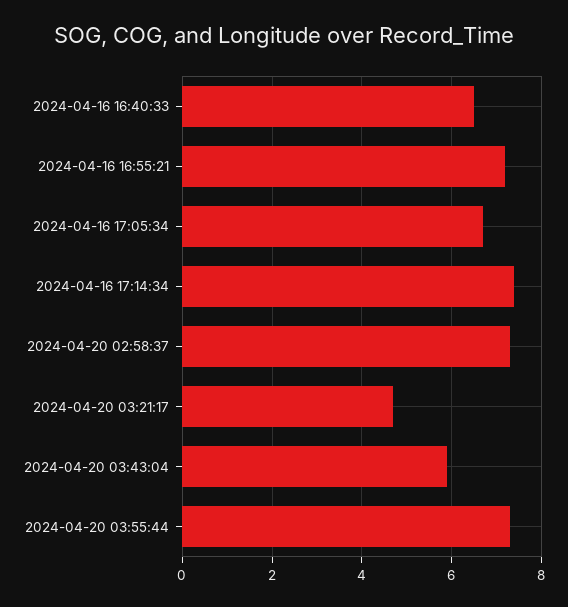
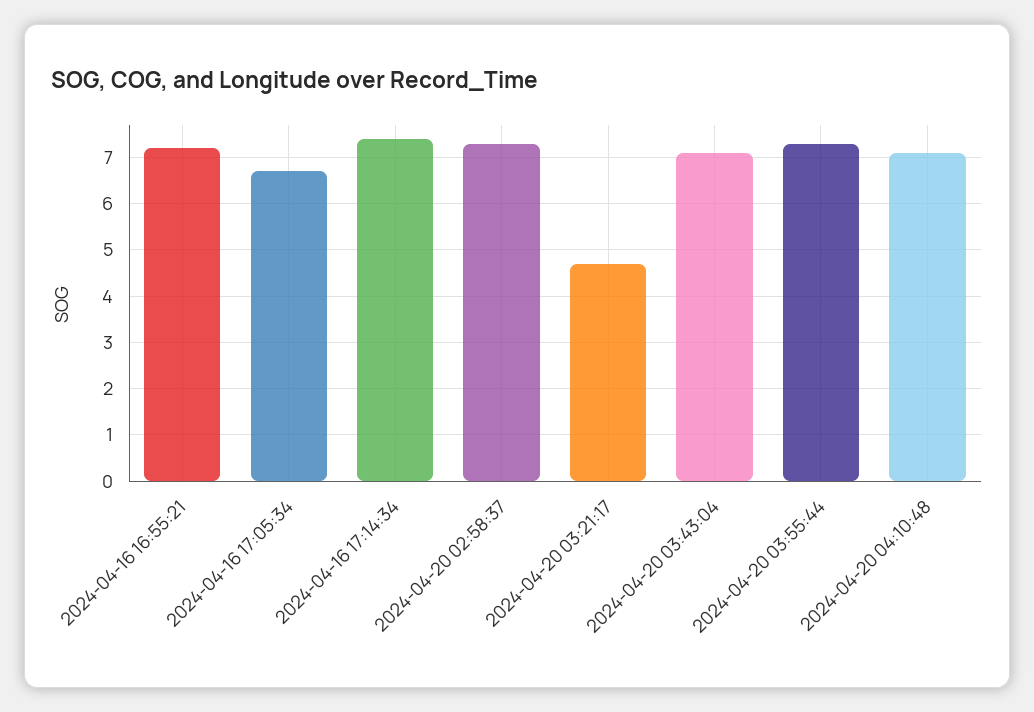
2024-04-16 16:40:33: 6.5 -> none
2024-04-20 03:43:04: 6 -> 7
2024-04-20 04:10:48: none -> 7

